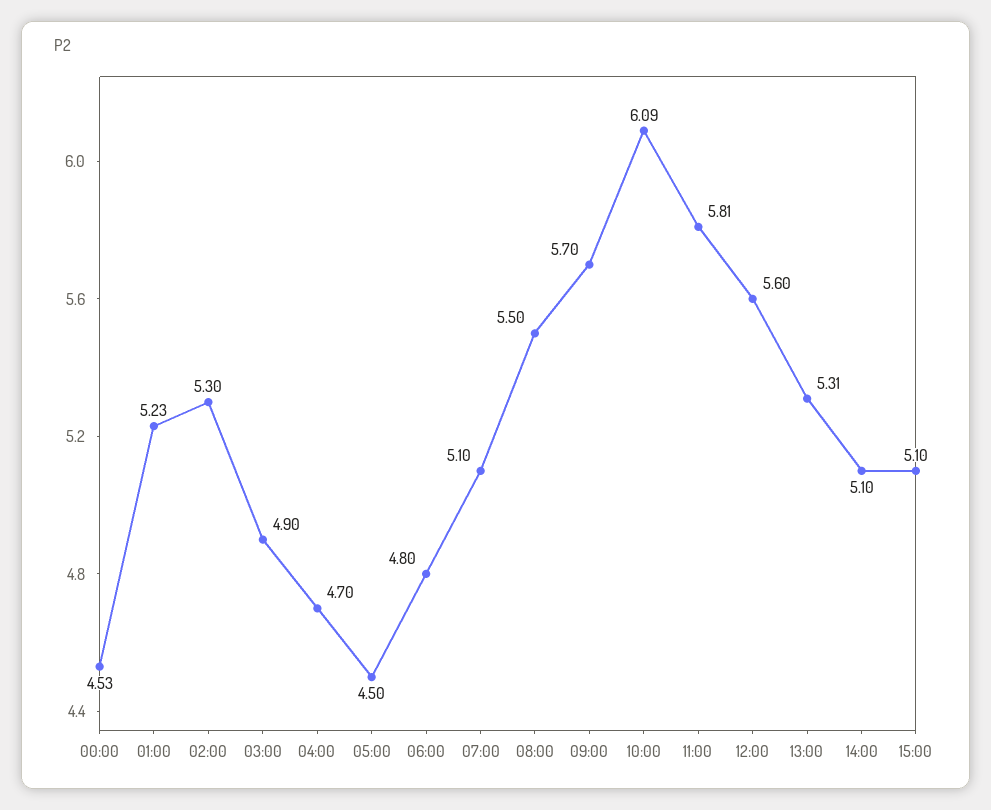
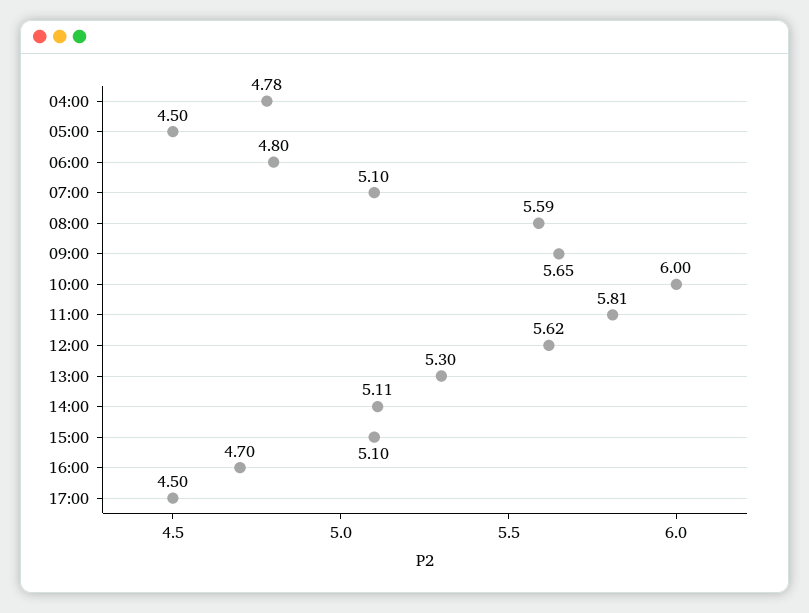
00:00: 4.53 -> none
01:00: 5.23 -> none
02:00: 5.3 -> none
03:00: 4.9 -> none
04:00: 4.7 -> 4.78
08:00: 5.5 -> 5.59
09:00: 5.7 -> 5.65
10:00: 6.09 -> 6
12:00: 5.6 -> 5.62
13:00: 5.31 -> 5.3
14:00: 5.1 -> 5.11
16:00: none -> 4.7
17:00: none -> 4.5

